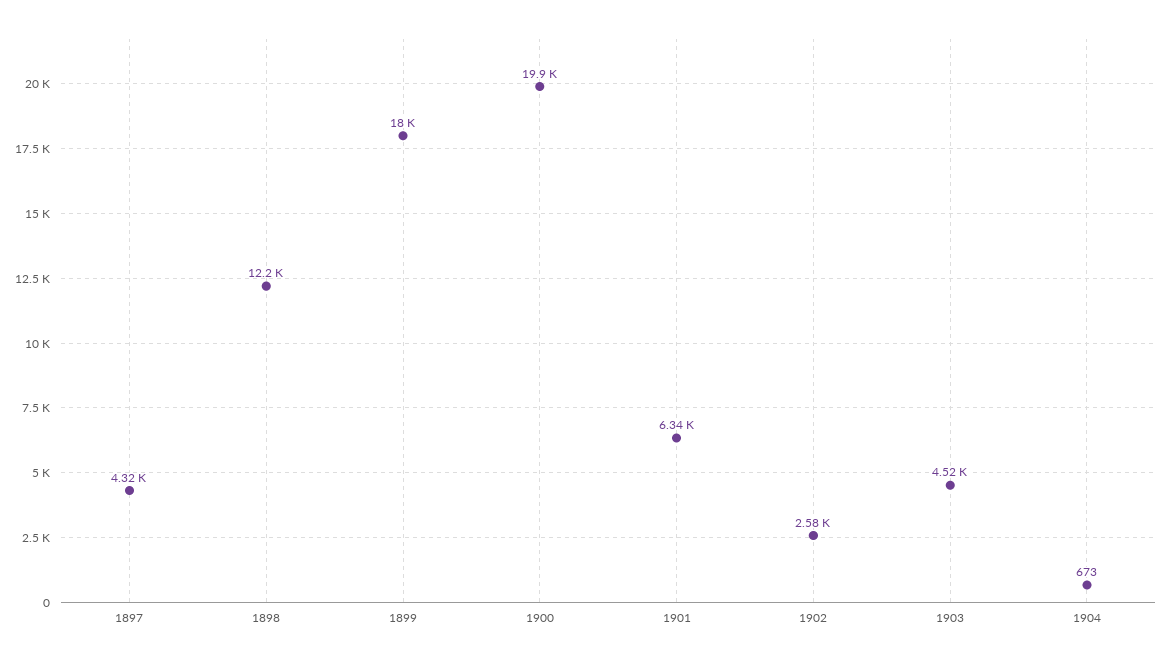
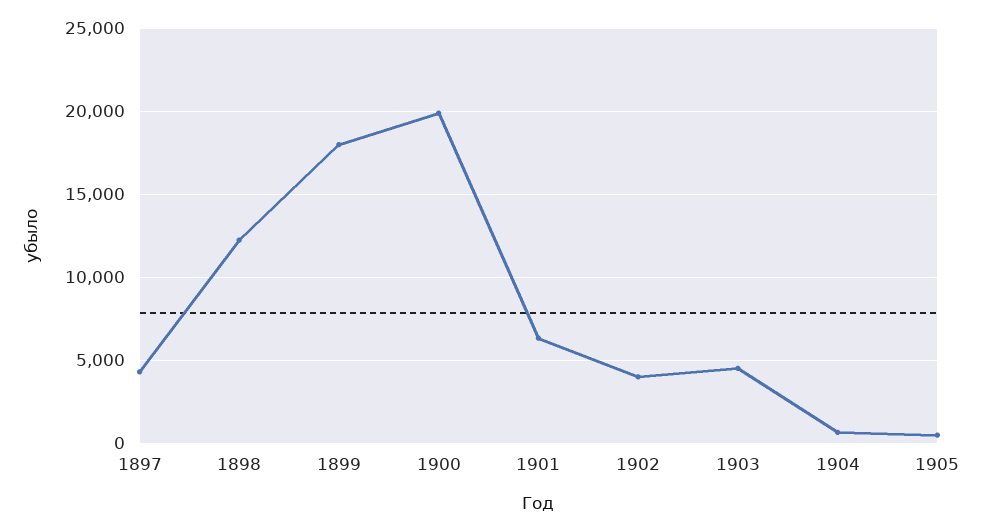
1902: 2580 -> 4000
1905: none -> 500

